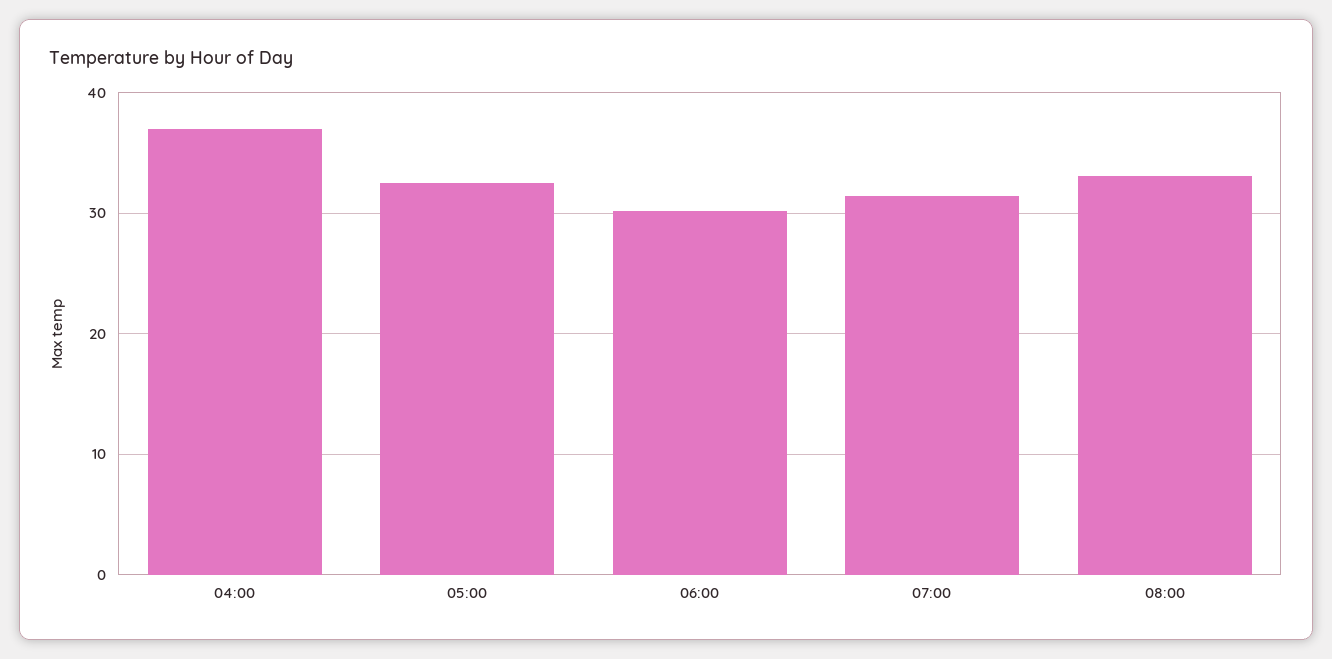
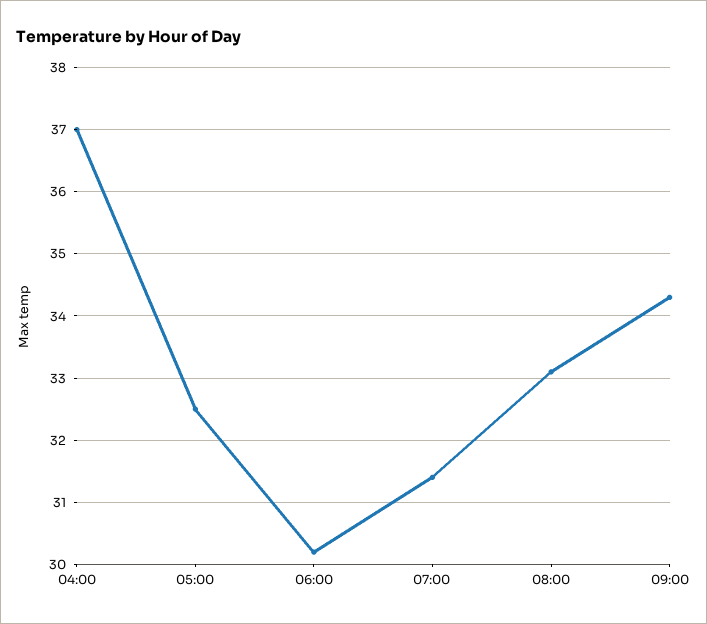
09:00: none -> 34.3

